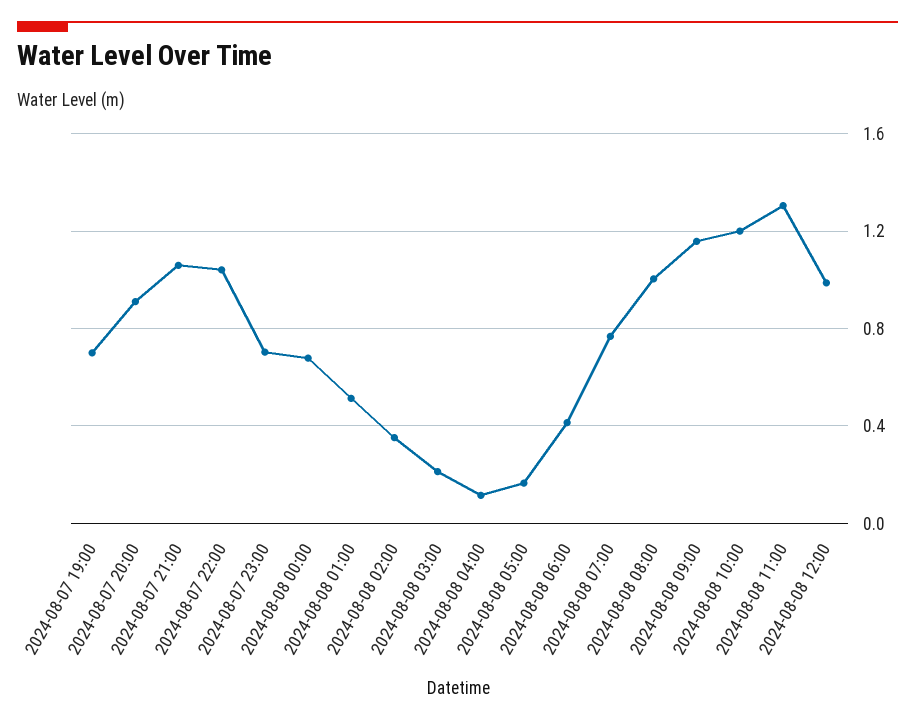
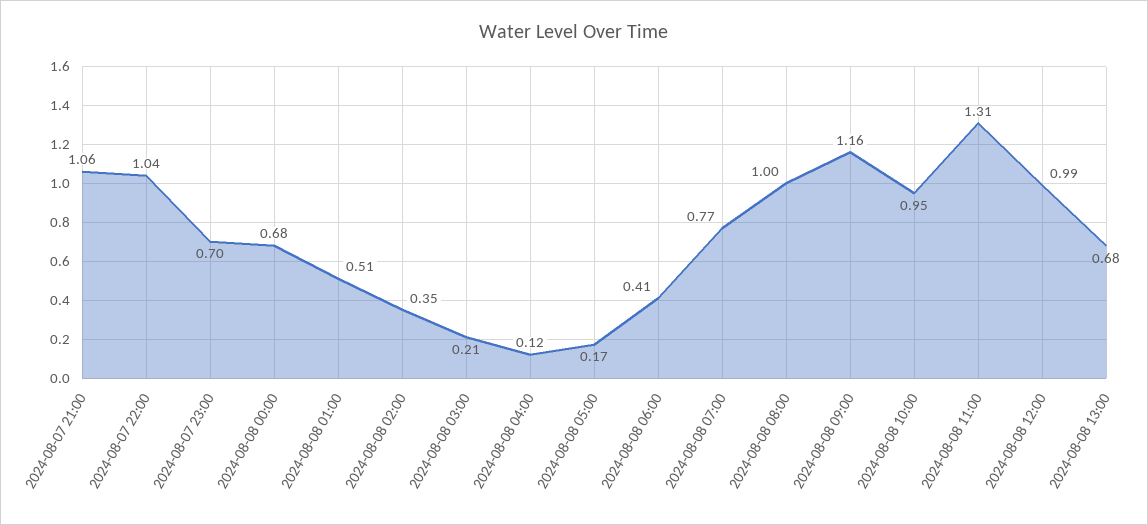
2024-08-07 19:00: 0.7 -> none
2024-08-07 20:00: 0.9 -> none
2024-08-08 10:00: 1.2 -> 0.95
2024-08-08 13:00: none -> 0.68

